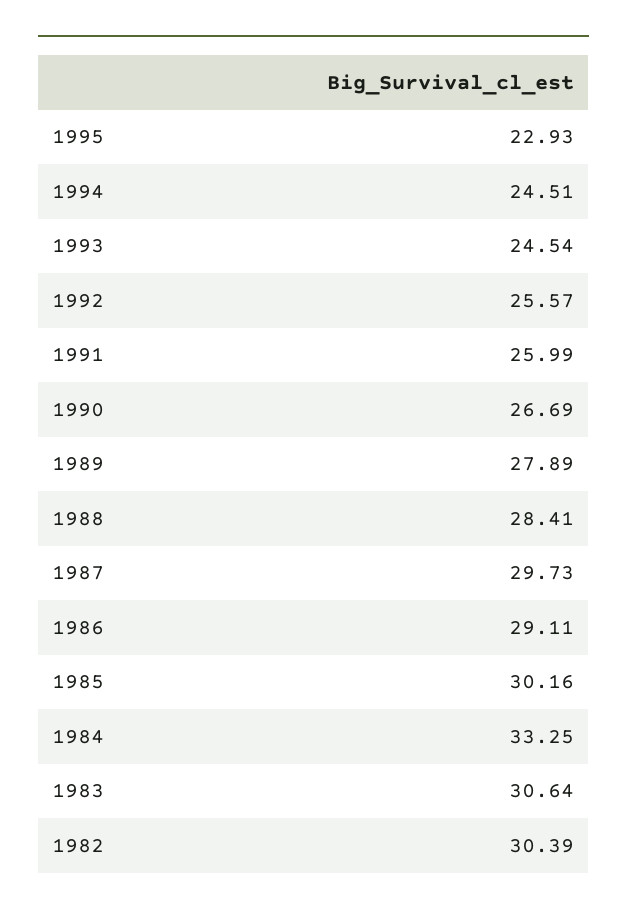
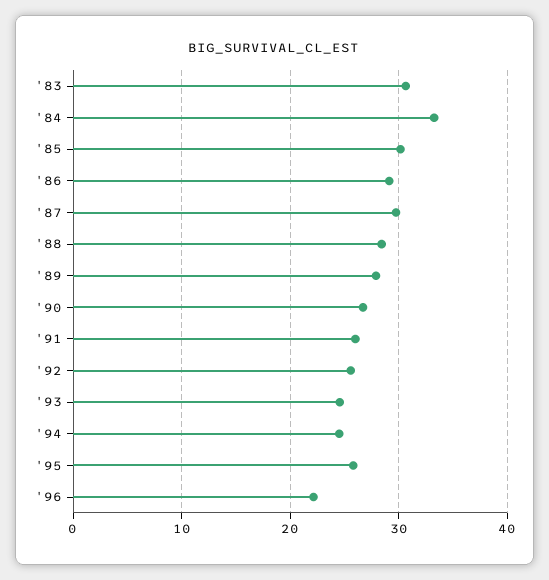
1995: 22.93 -> 26
1982: 30.39 -> none
'96: none -> 22

